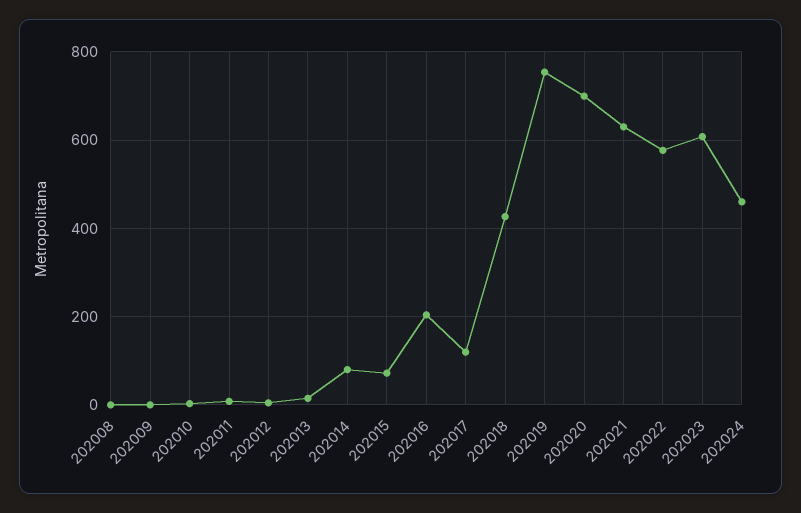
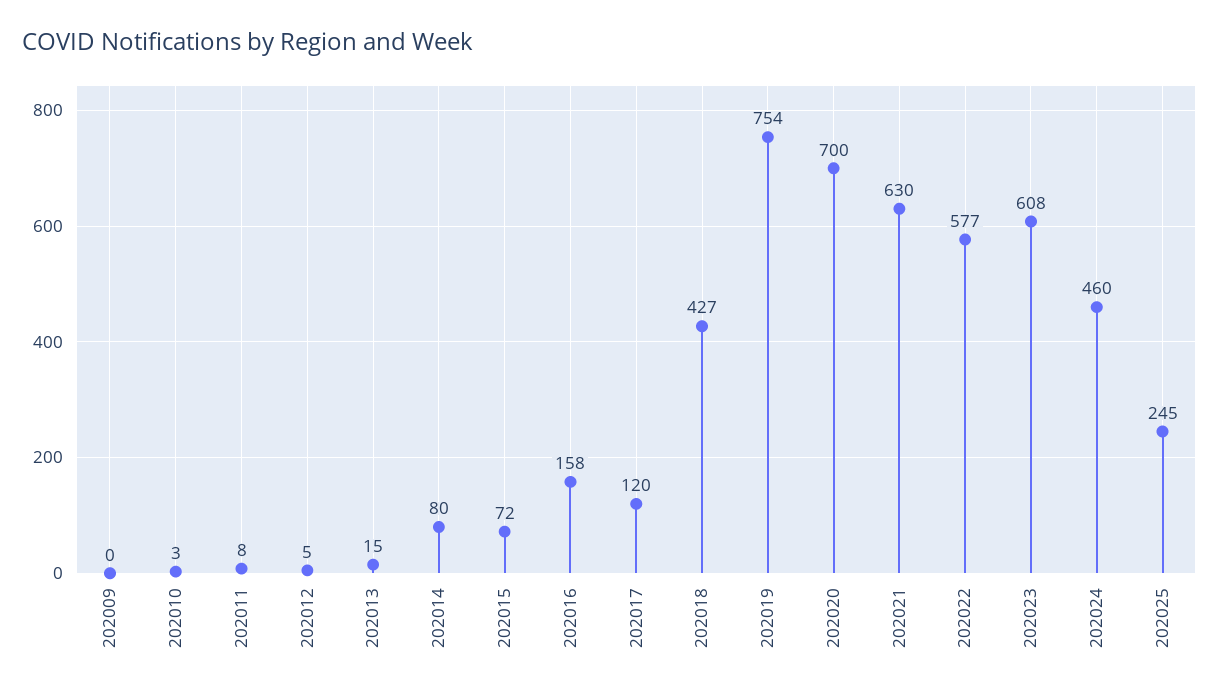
202008: 0 -> none
202016: 200 -> 158
202025: none -> 245

